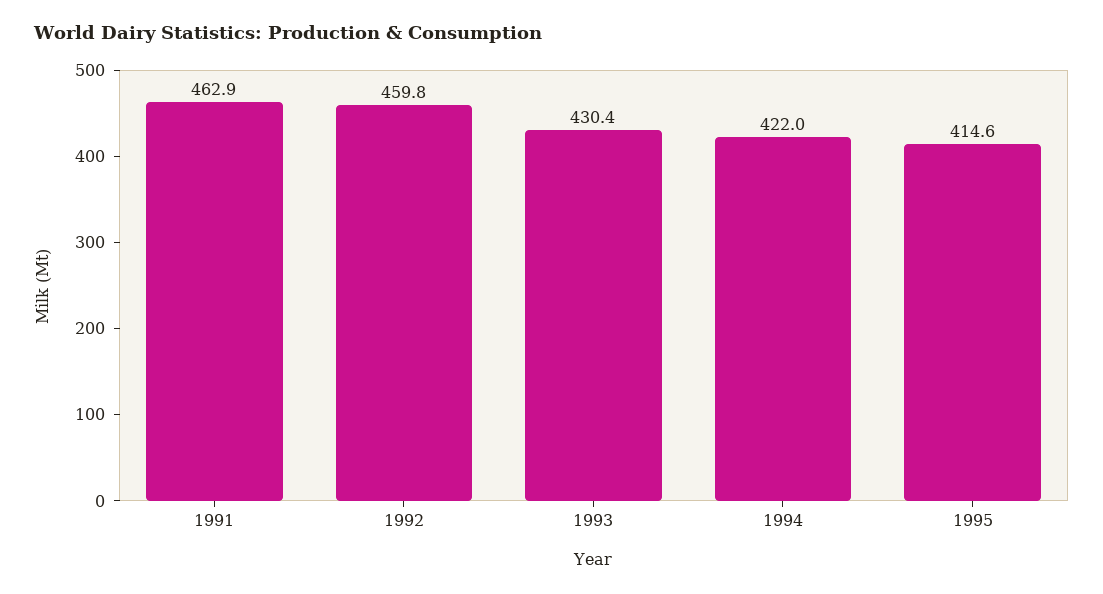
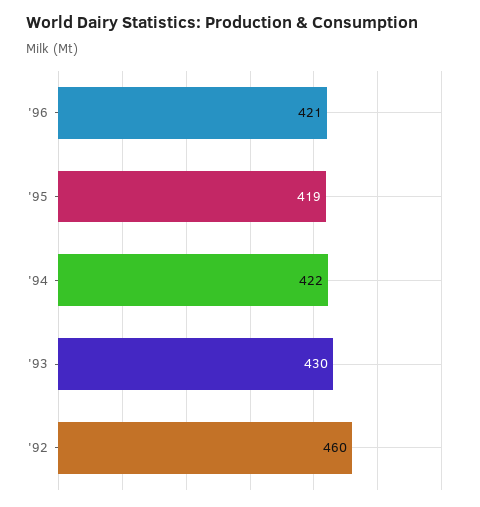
1991: 462.9 -> none
1995: 414.6 -> 419
'96: none -> 421

